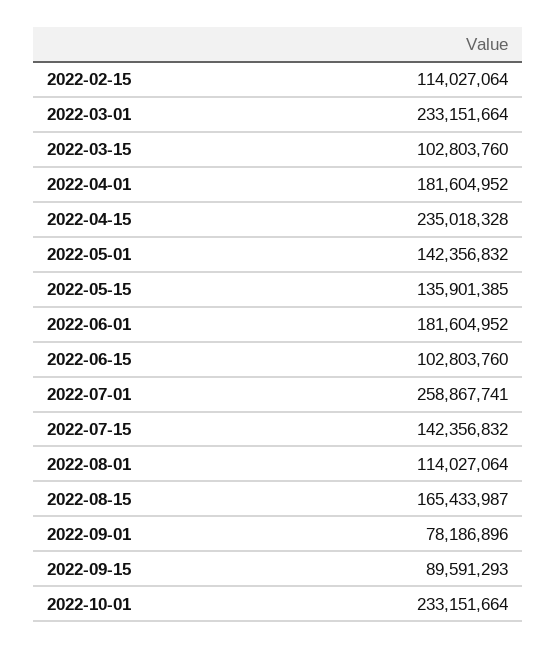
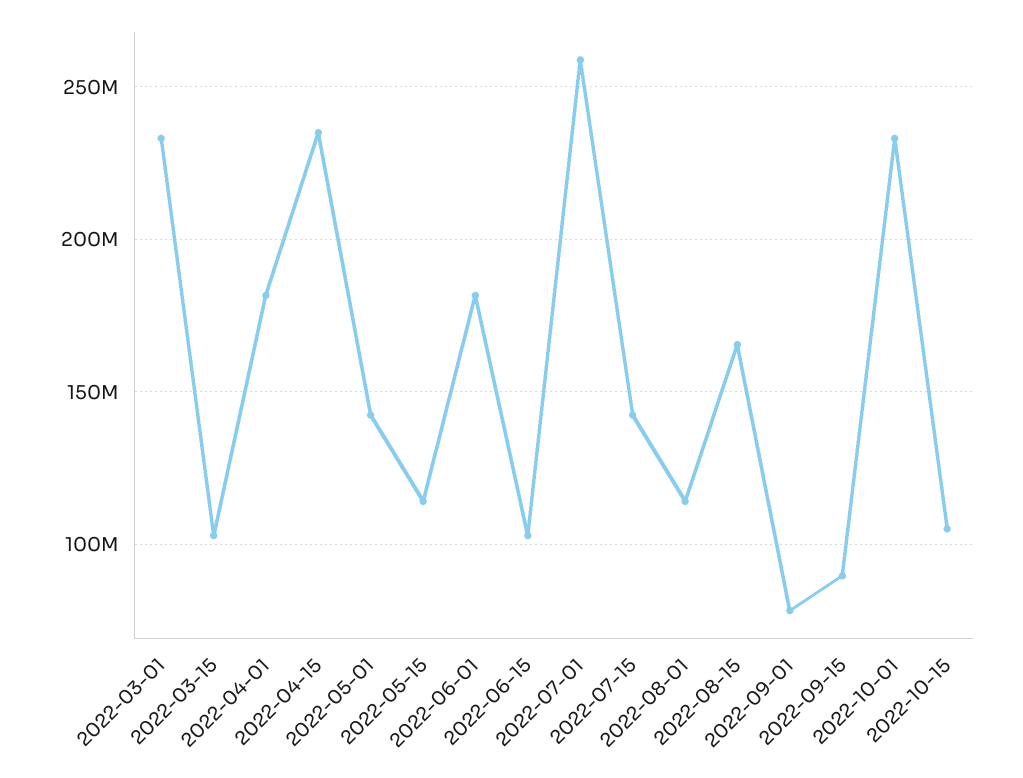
2022-02-15: 114027064 -> none
2022-05-15: 135901385 -> 115000000
2022-10-15: none -> 105000000

